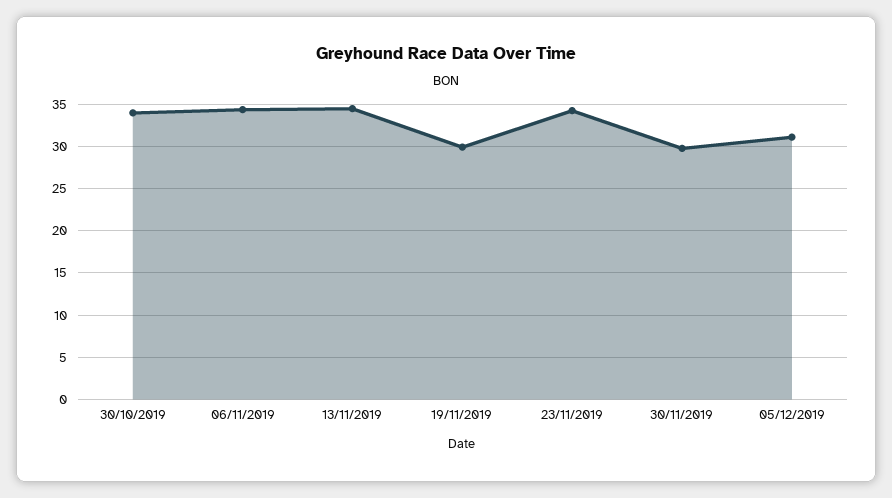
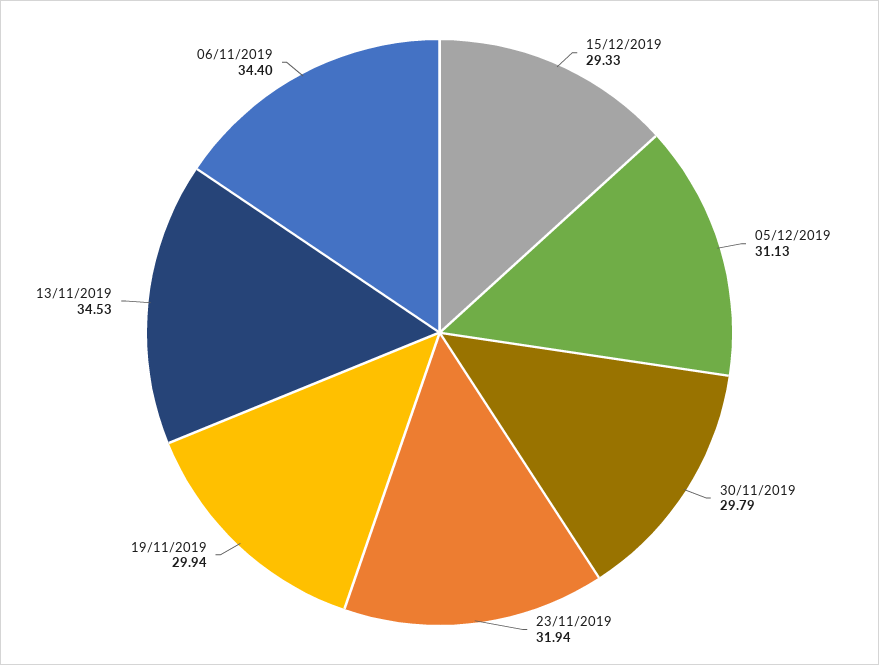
30/10/2019: 34 -> none
23/11/2019: 34 -> 31.94
15/12/2019: none -> 29.33

